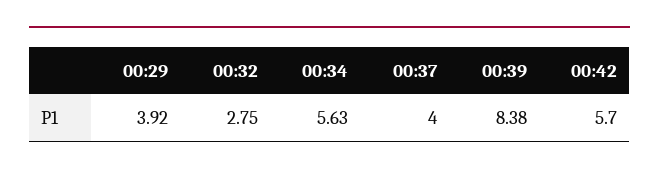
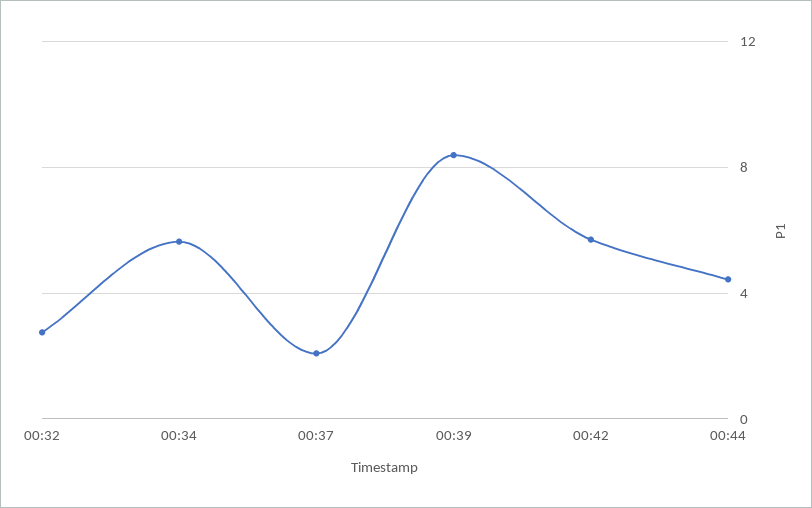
00:29: 3.92 -> none
00:37: 4 -> 2
00:44: none -> 4.5

